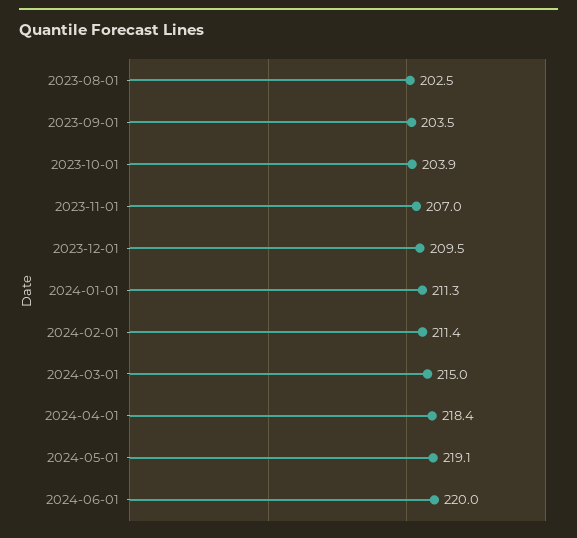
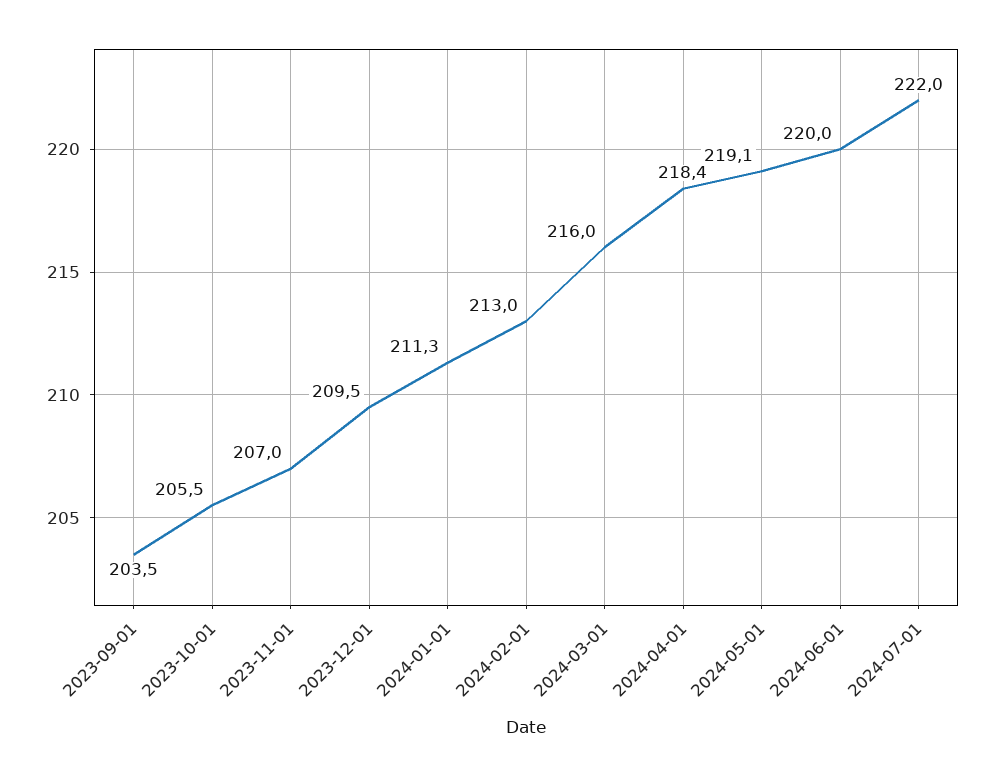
2023-08-01: 202.5 -> none
2023-10-01: 203.9 -> 205.5
2024-02-01: 211.4 -> 213
2024-03-01: 215 -> 216
2024-07-01: none -> 222

